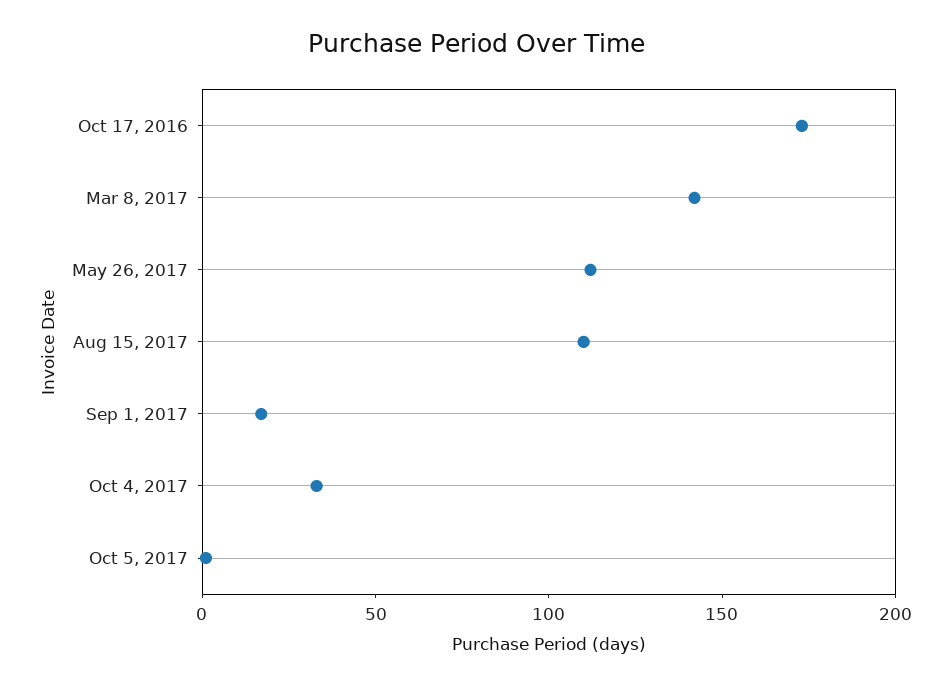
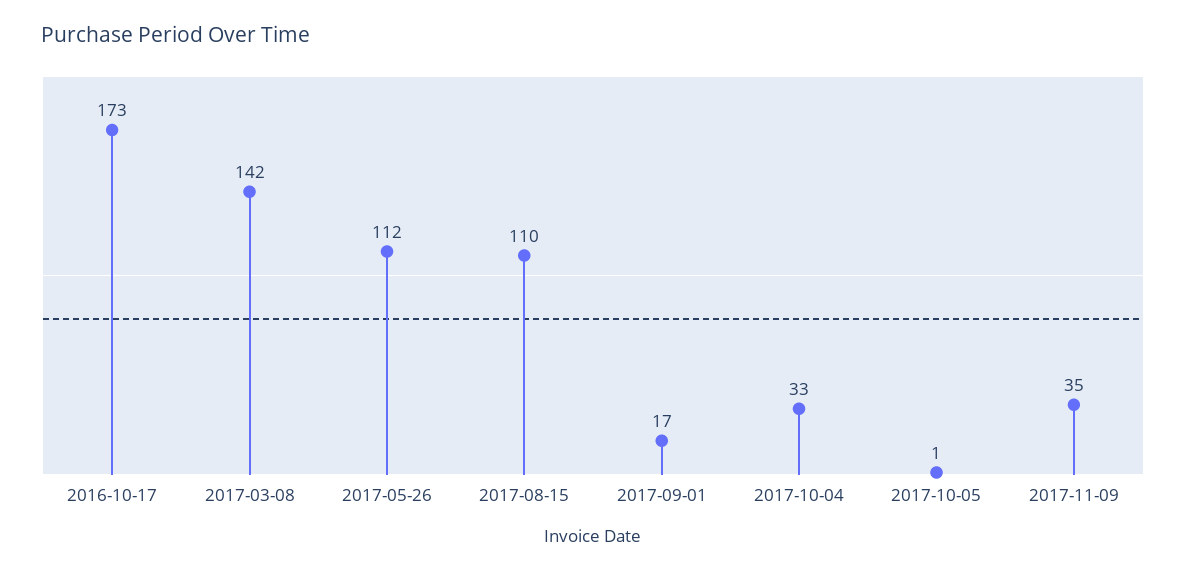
2017-11-09: none -> 35

